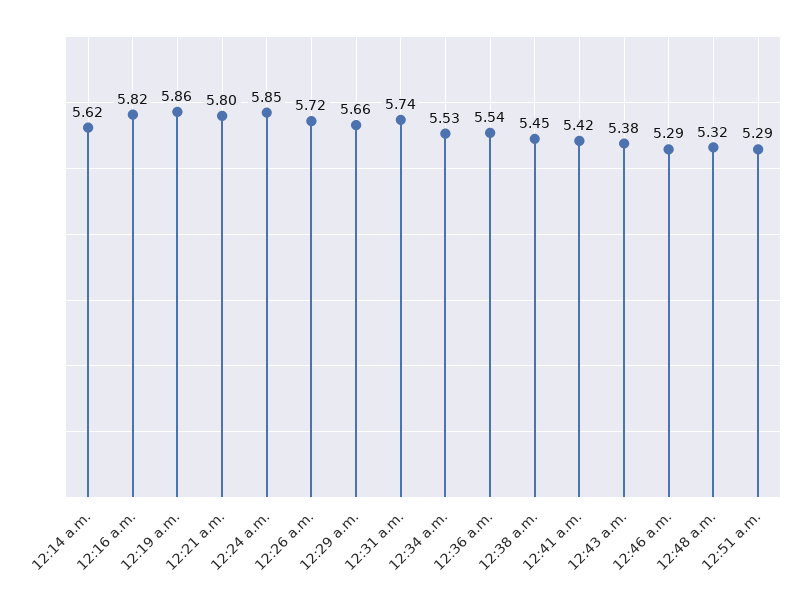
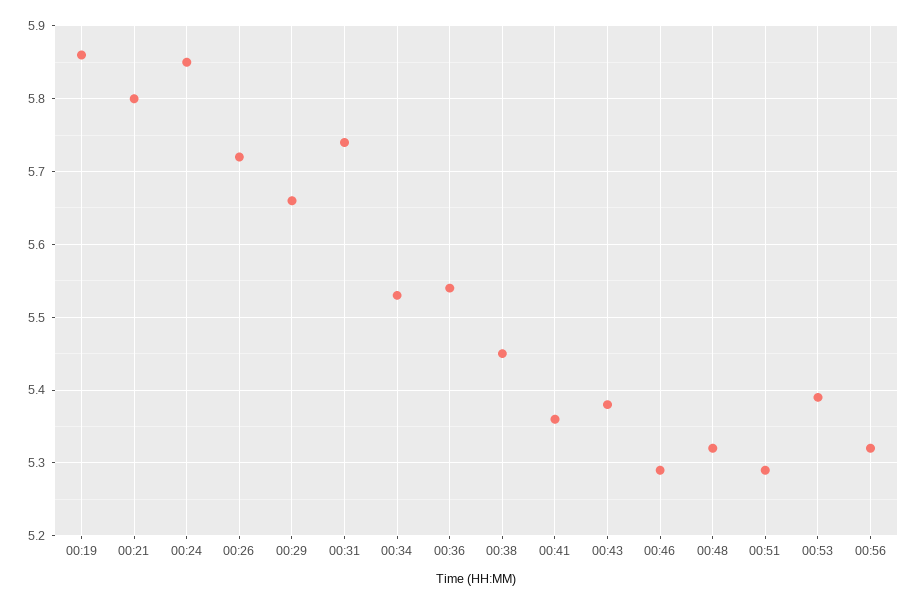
12:14 a.m.: 5.62 -> none
12:16 a.m.: 5.82 -> none
12:41 a.m.: 5.42 -> 5.36
00:53: none -> 5.39
00:56: none -> 5.32

